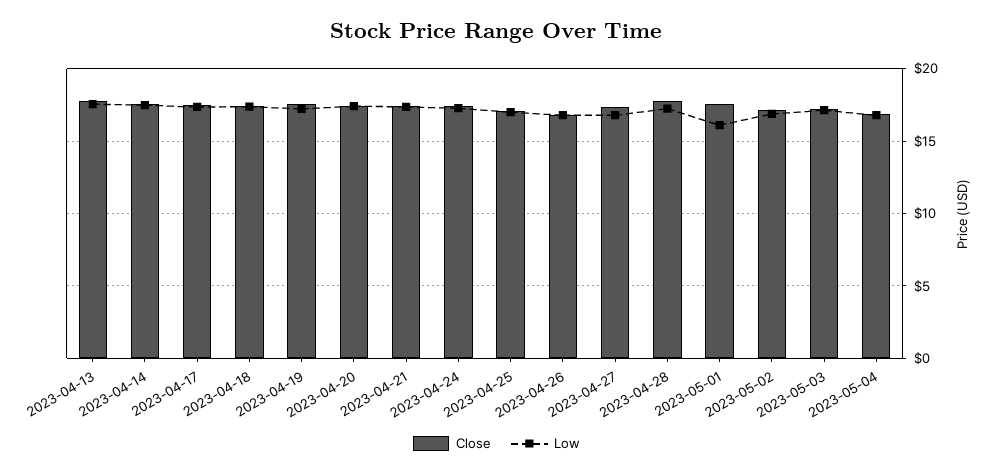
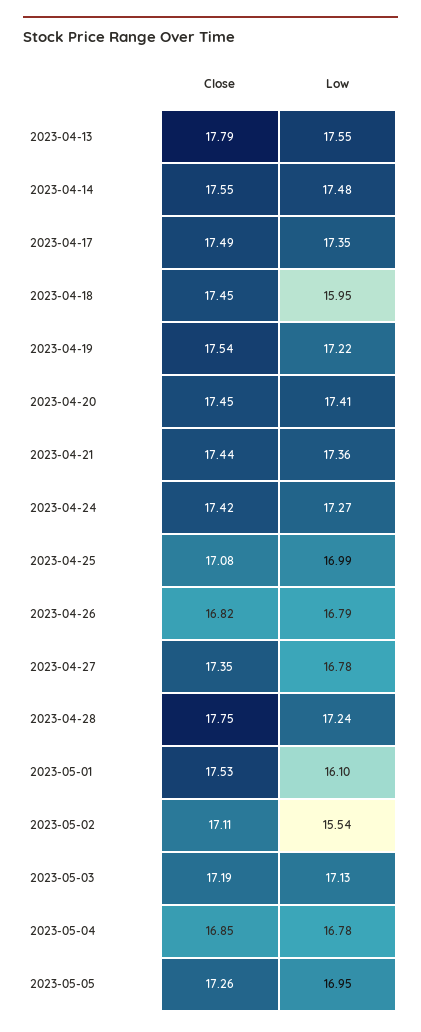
Low, 2023-04-18: 17.5 -> 15.95
Low, 2023-05-02: 17 -> 15.54
Close, 2023-05-05: none -> 17.26
Low, 2023-05-05: none -> 16.95

